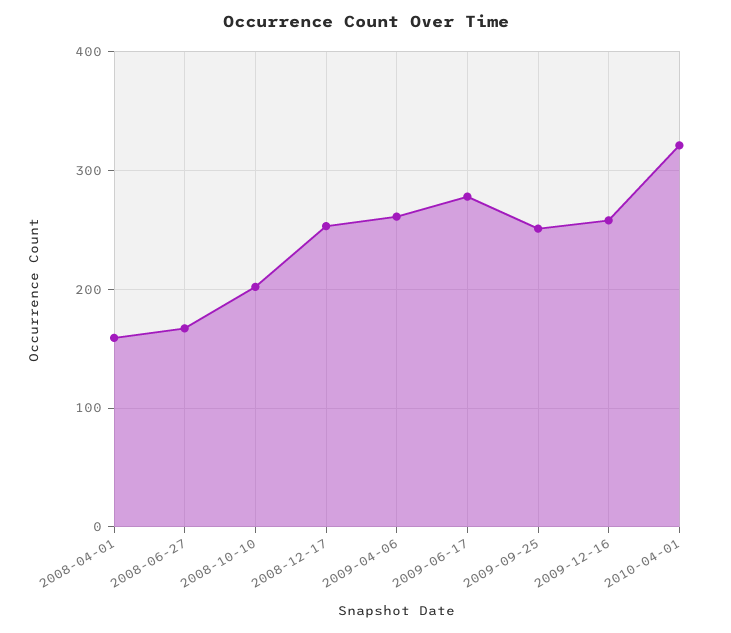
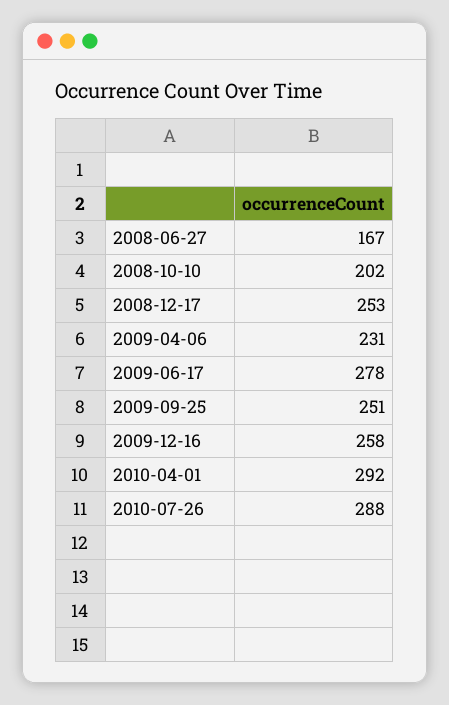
2008-04-01: 160 -> none
2009-04-06: 260 -> 231
2010-04-01: 320 -> 292
2010-07-26: none -> 288

